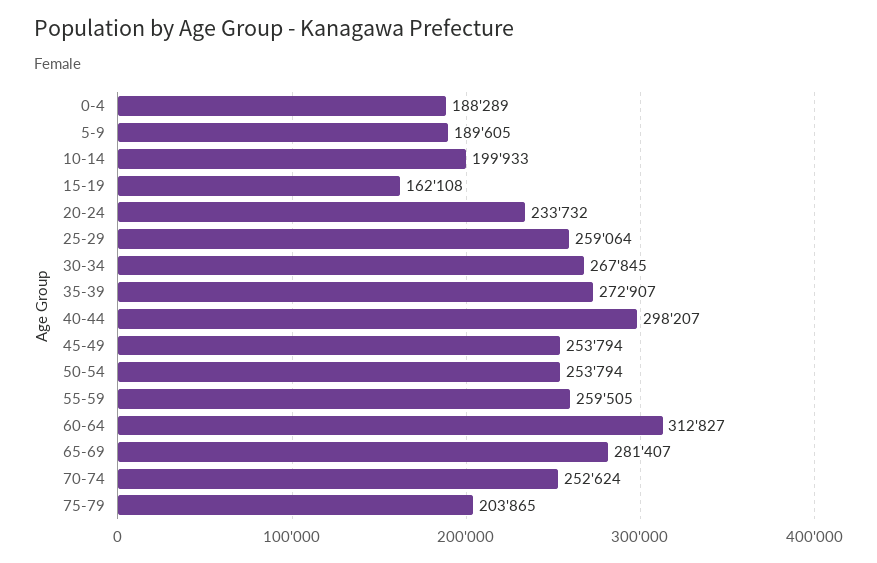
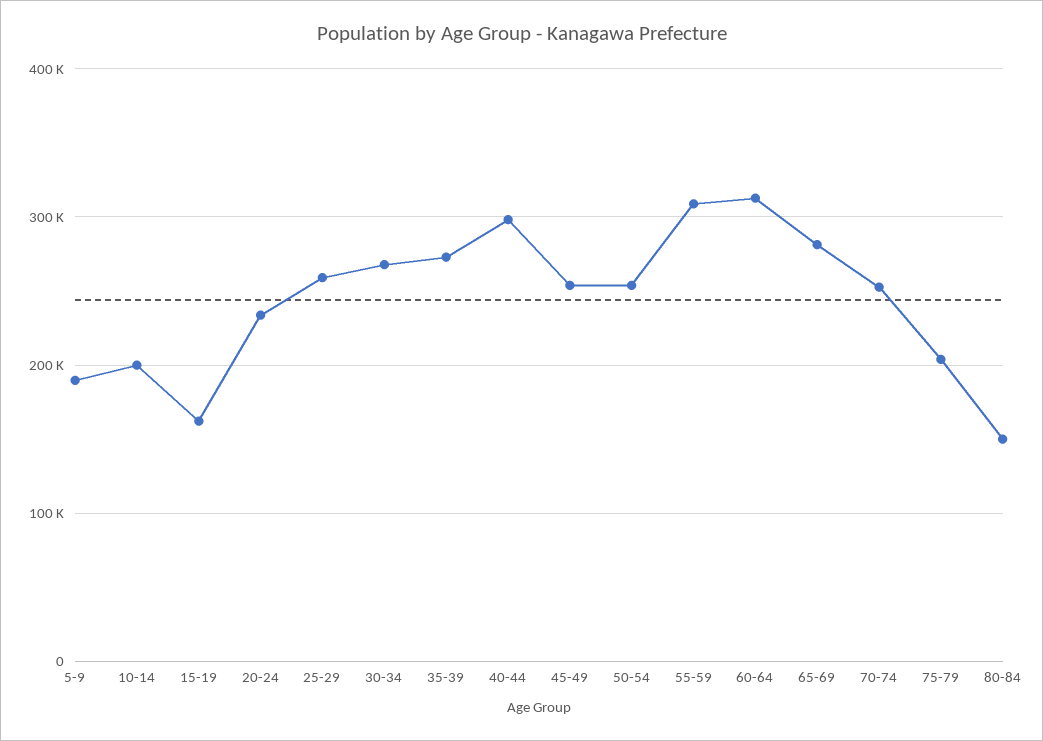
0-4: 188289 -> none
55-59: 259505 -> 310000
80-84: none -> 150000

